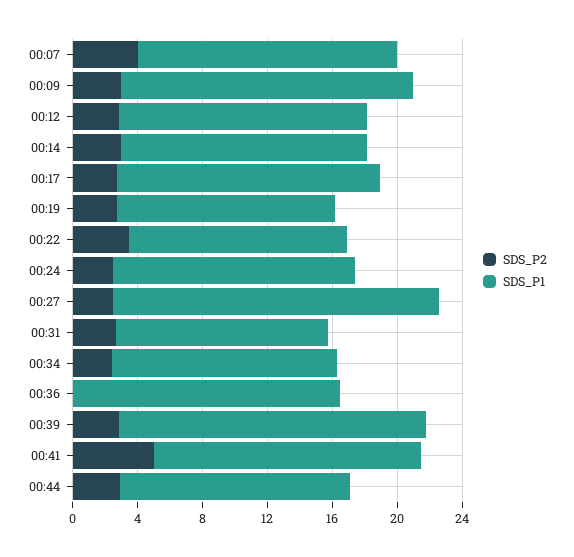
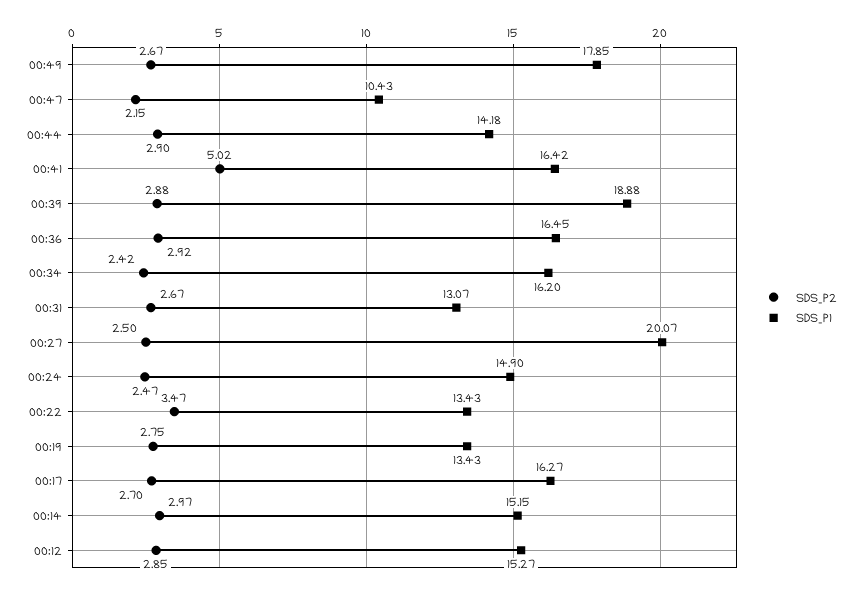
SDS_P2, 00:07: 4 -> none
SDS_P1, 00:07: 16 -> none
SDS_P2, 00:09: 3 -> none
SDS_P1, 00:09: 18 -> none
SDS_P1, 00:34: 14 -> 16.2
SDS_P2, 00:36: 0 -> 2.92
SDS_P2, 00:49: none -> 2.67
SDS_P1, 00:49: none -> 17.85
SDS_P2, 00:47: none -> 2.15
SDS_P1, 00:47: none -> 10.43

